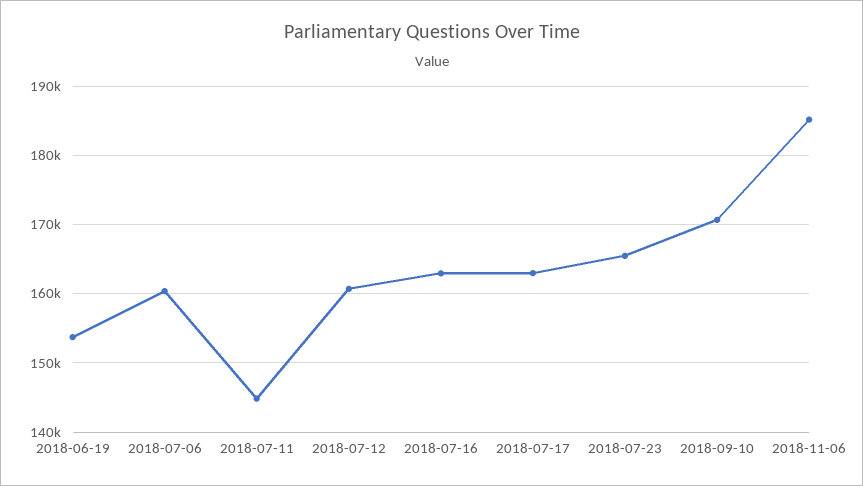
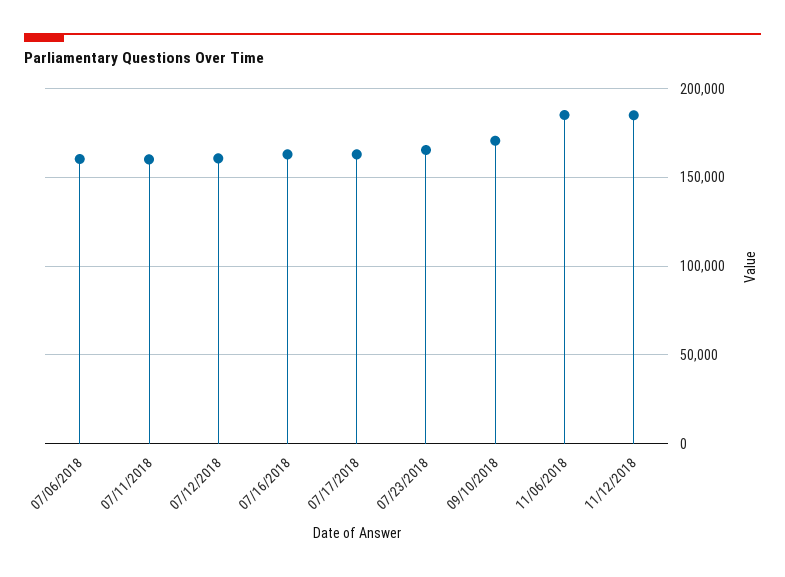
2018-06-19: 154000 -> none
2018-07-11: 145000 -> 160000
11/12/2018: none -> 185000

